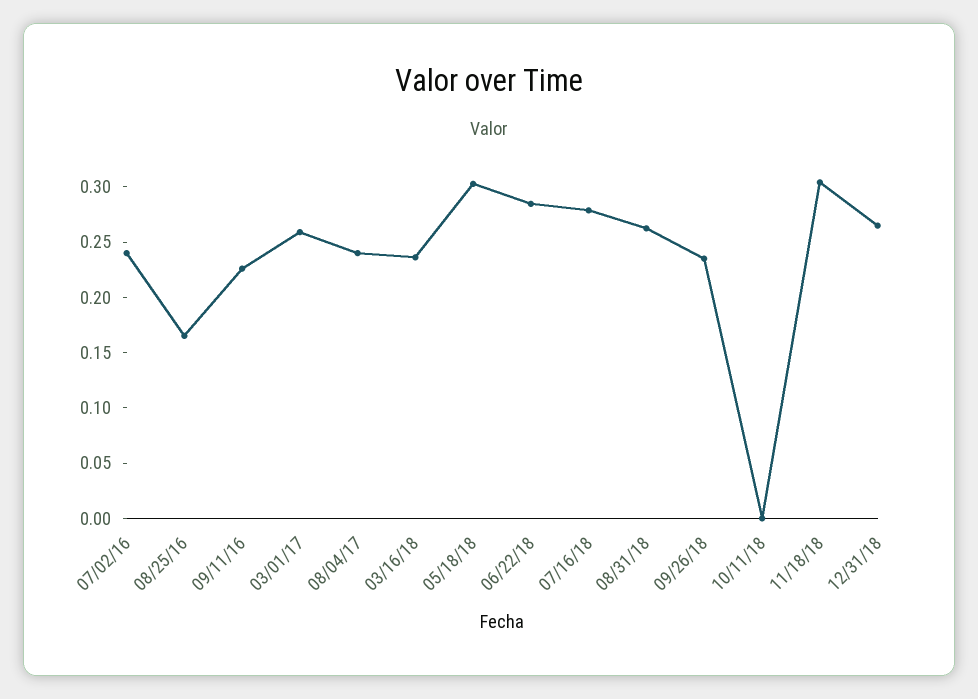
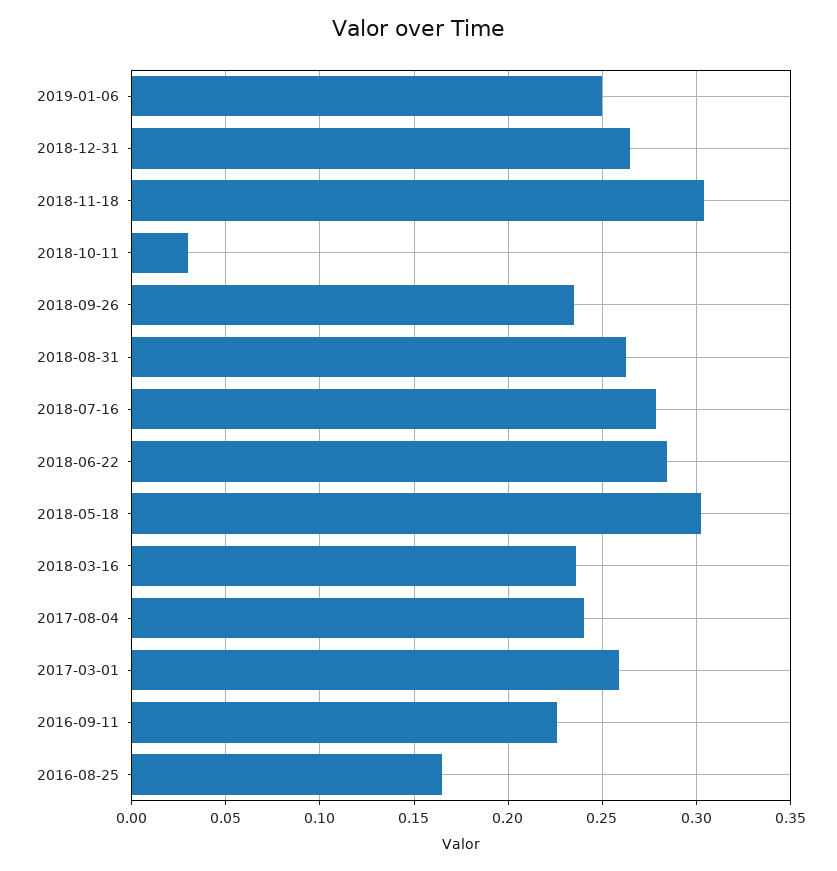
07/02/16: 0.24 -> none
10/11/18: 0 -> 0.03
2019-01-06: none -> 0.25

